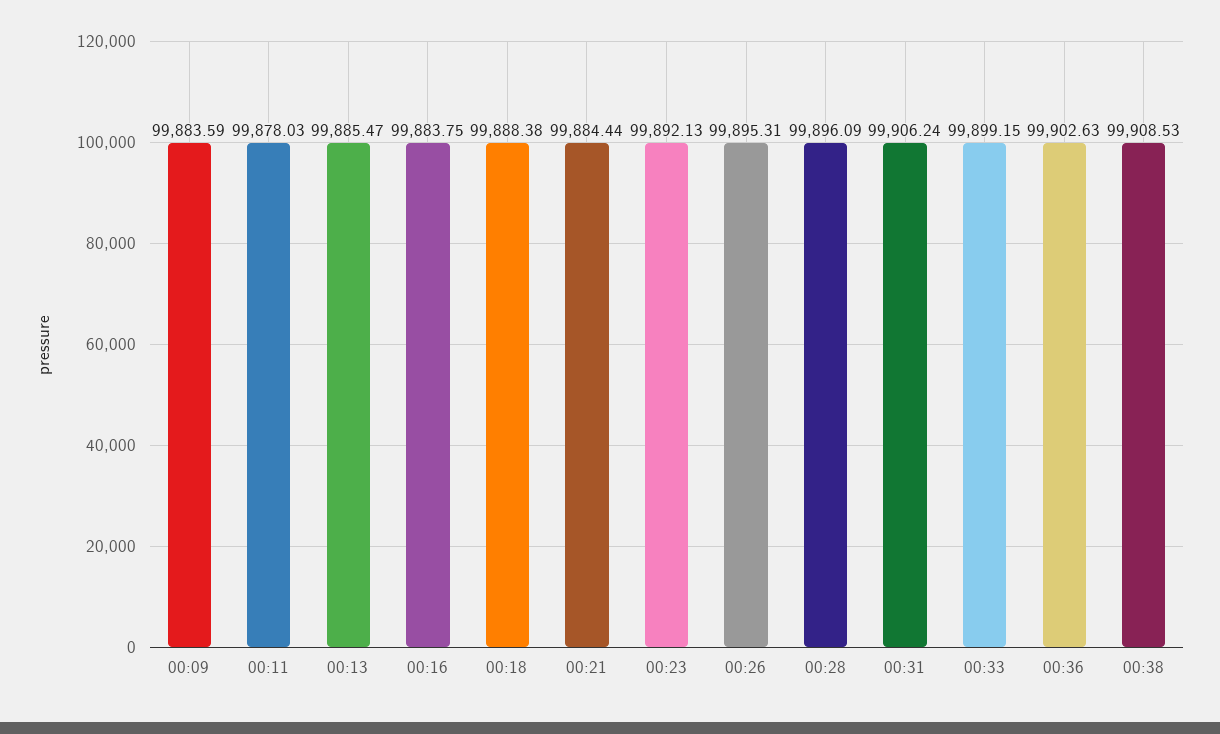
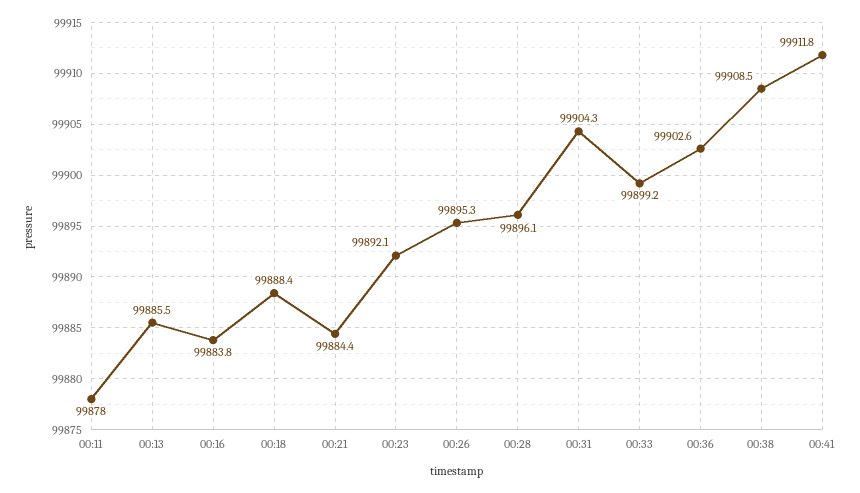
00:09: 99883.59 -> none
00:31: 99906.24 -> 99904.3
00:41: none -> 99911.8

